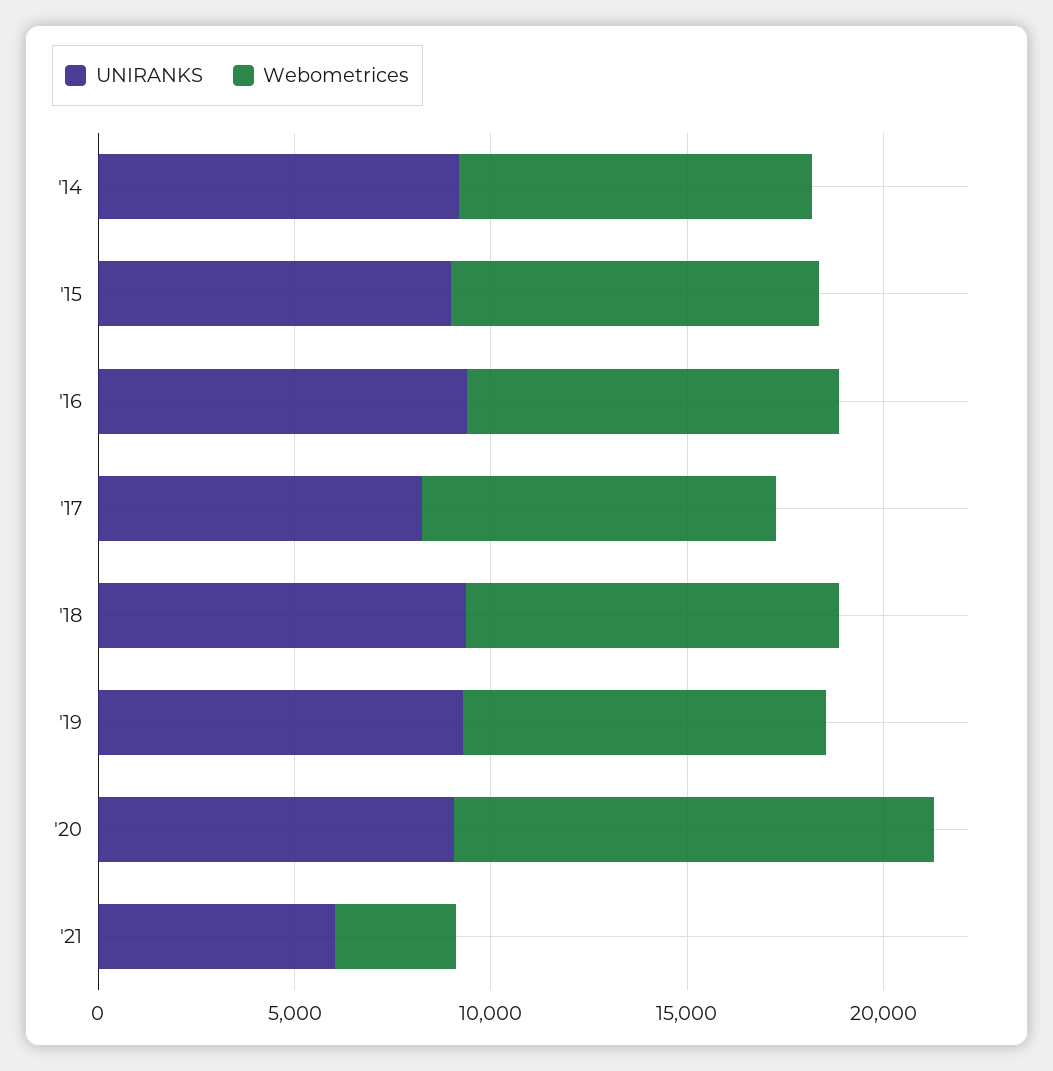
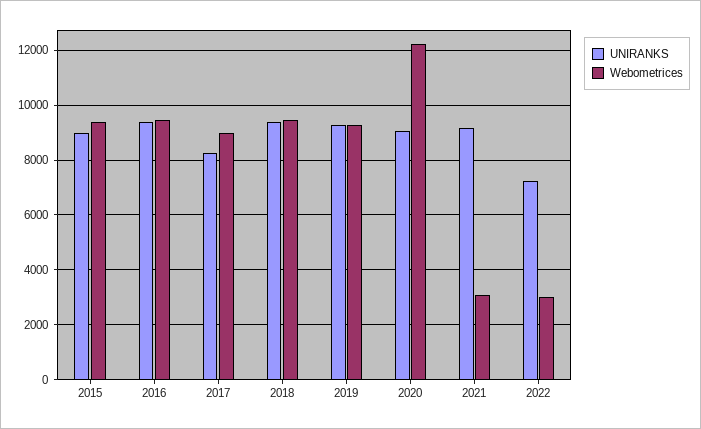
UNIRANKS, '14: 9000 -> none
Webometrices, '14: 9000 -> none
UNIRANKS, '21: 6000 -> 9250
UNIRANKS, 2022: none -> 7250
Webometrices, 2022: none -> 3000

